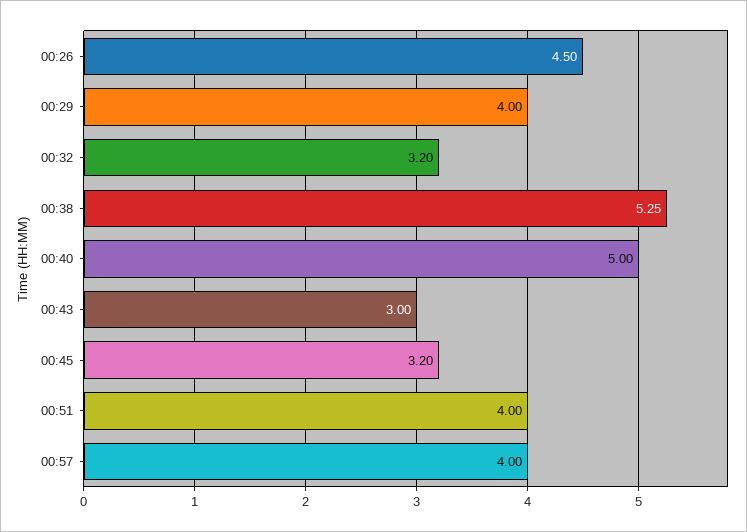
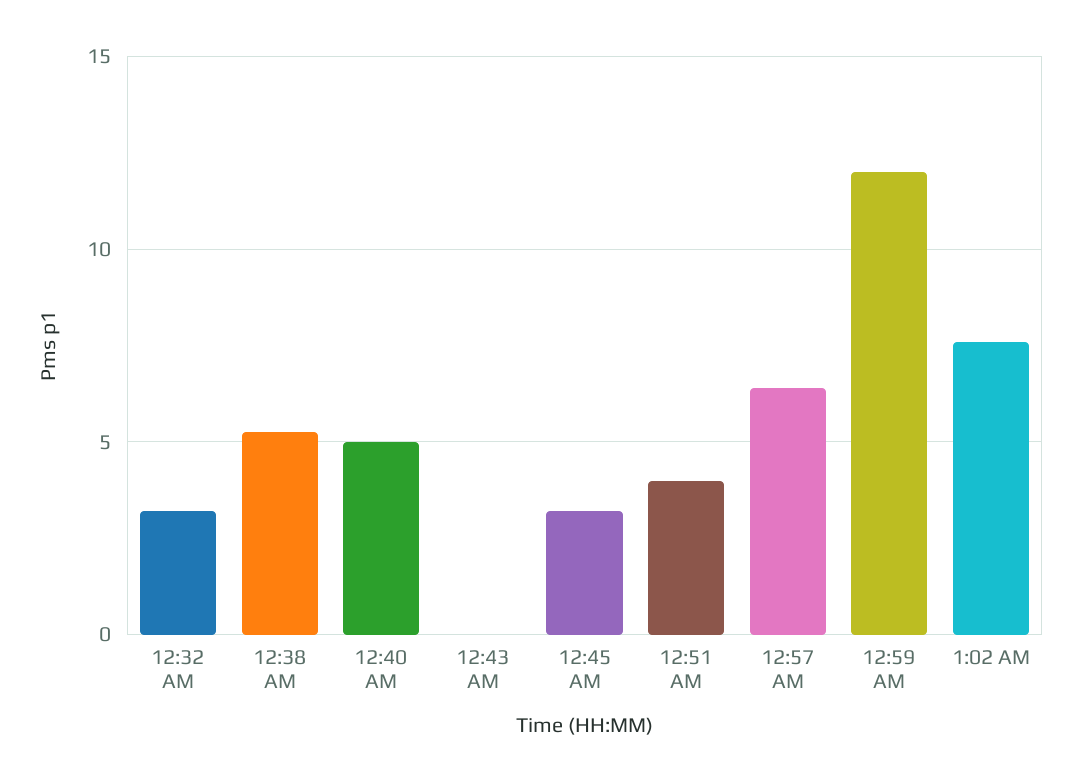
00:26: 4.5 -> none
00:29: 4 -> none
00:43: 3 -> 0
00:57: 4 -> 6.5
12:59 AM: none -> 12
1:02 AM: none -> 7.5

